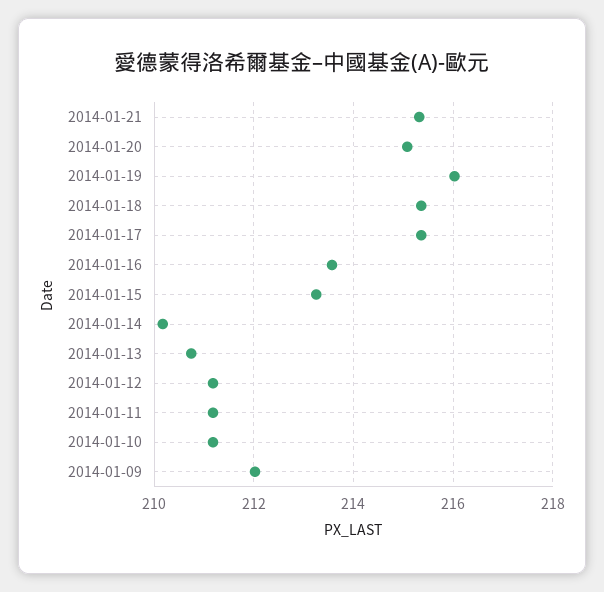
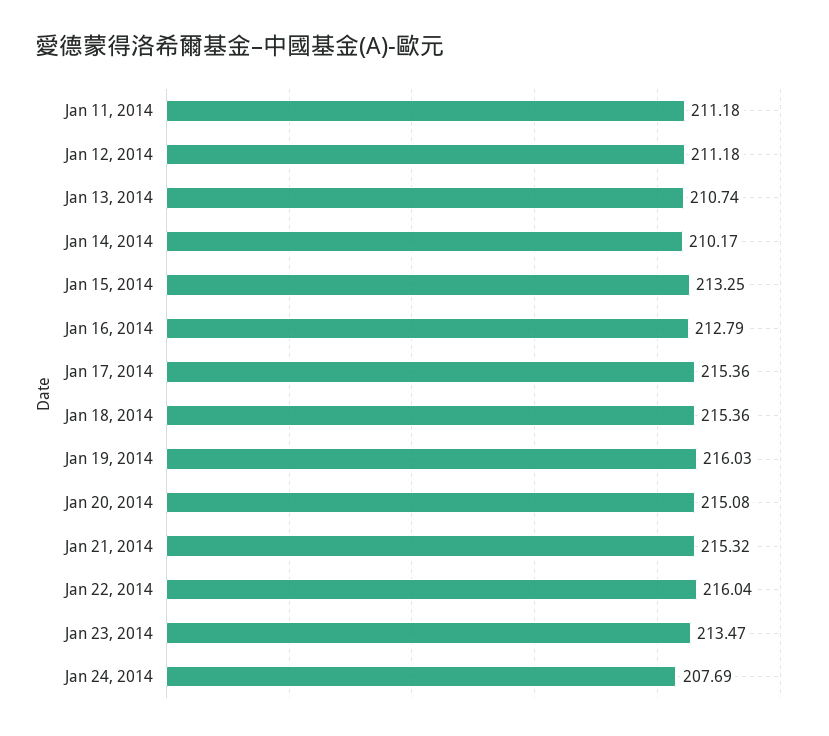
2014-01-16: 213.6 -> 212.79
2014-01-10: 211.2 -> none
2014-01-09: 212 -> none
Jan 22, 2014: none -> 216.04
Jan 23, 2014: none -> 213.47
Jan 24, 2014: none -> 207.69

